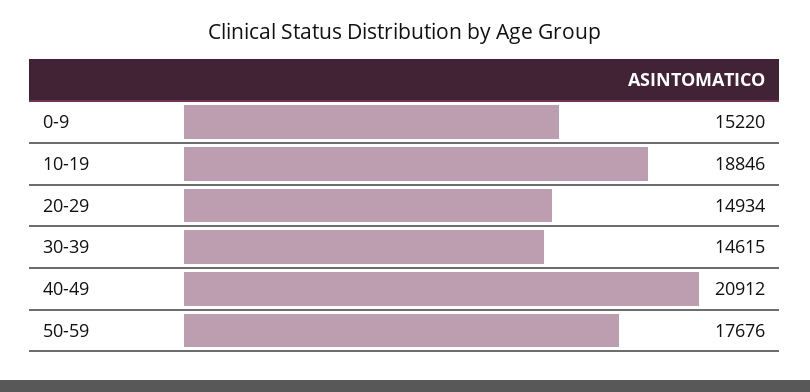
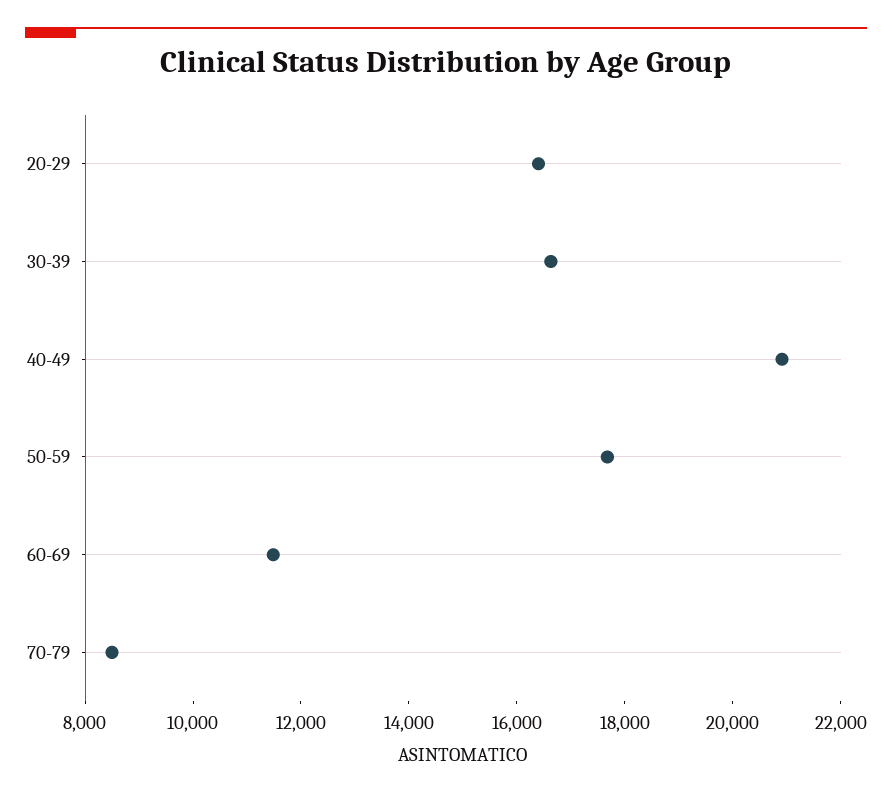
0-9: 15220 -> none
10-19: 18846 -> none
20-29: 14934 -> 16500
30-39: 14615 -> 16500
60-69: none -> 11500
70-79: none -> 8500

